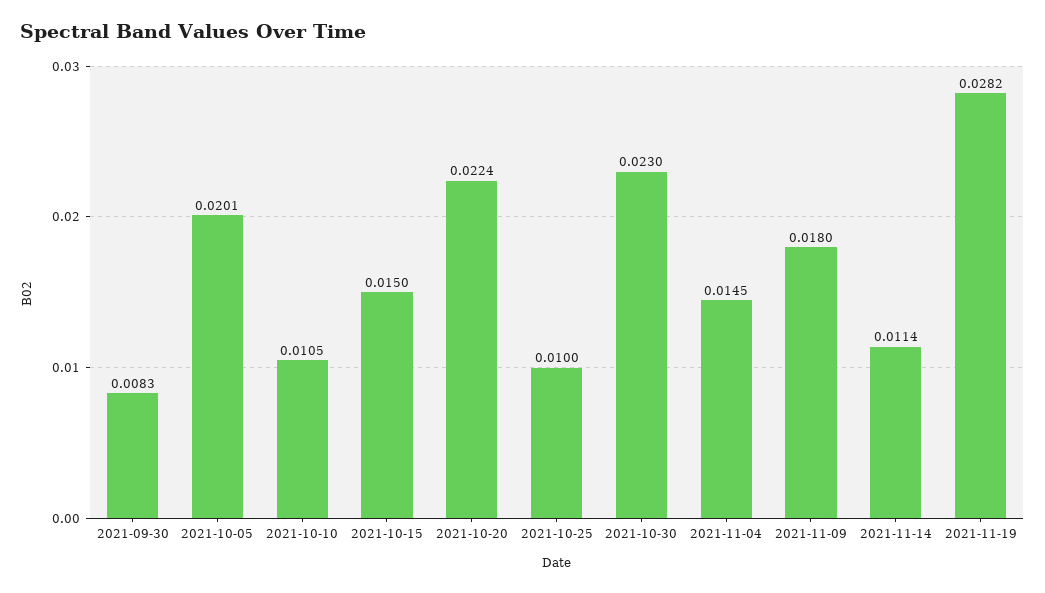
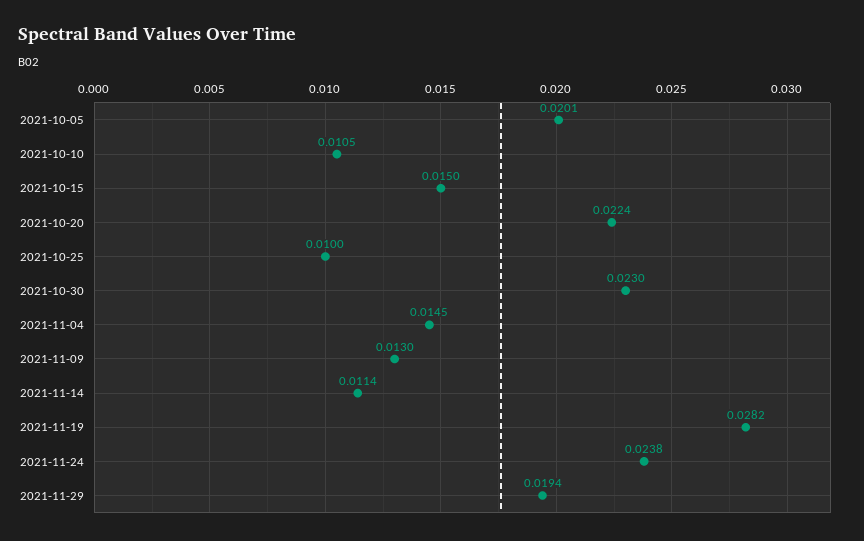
2021-09-30: 0.0083 -> none
2021-11-09: 0.018 -> 0.013
2021-11-24: none -> 0.0238
2021-11-29: none -> 0.0194

